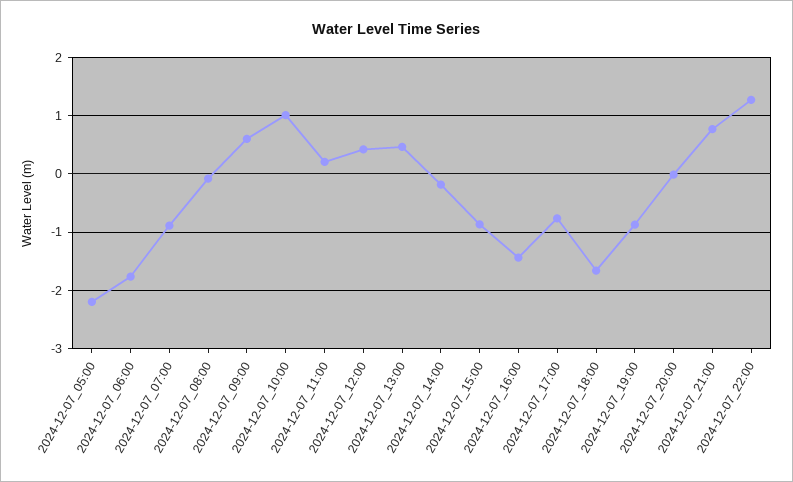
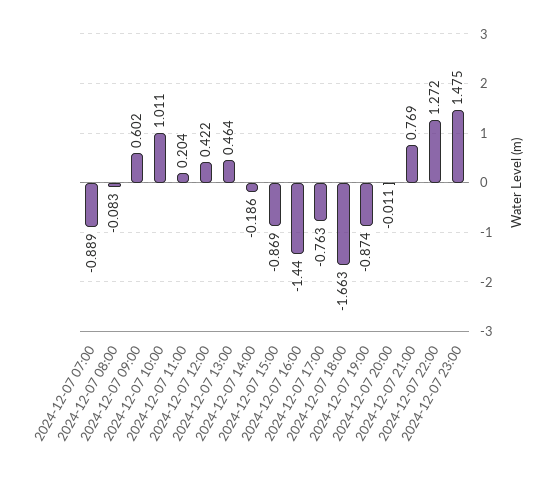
2024-12-07_05:00: -2.2 -> none
2024-12-07_06:00: -1.8 -> none
2024-12-07 23:00: none -> 1.475

